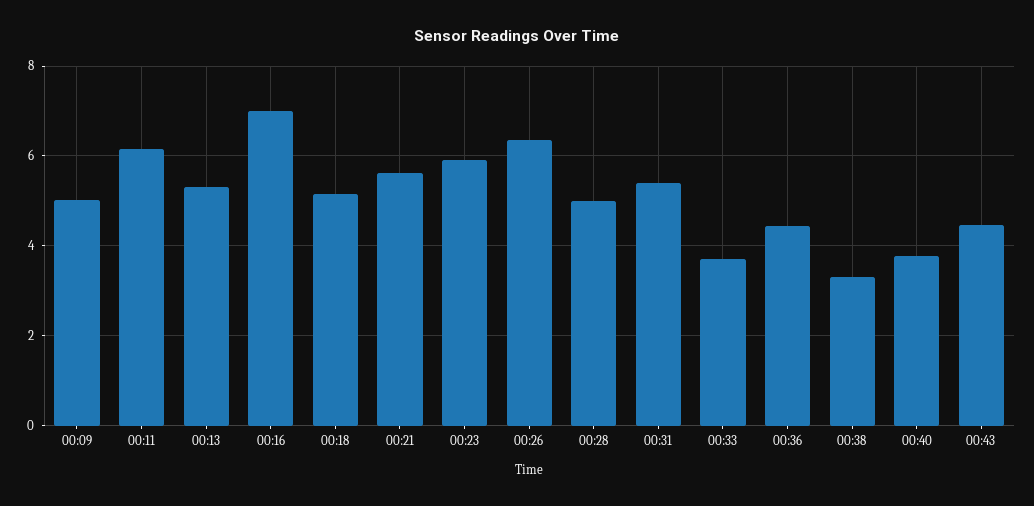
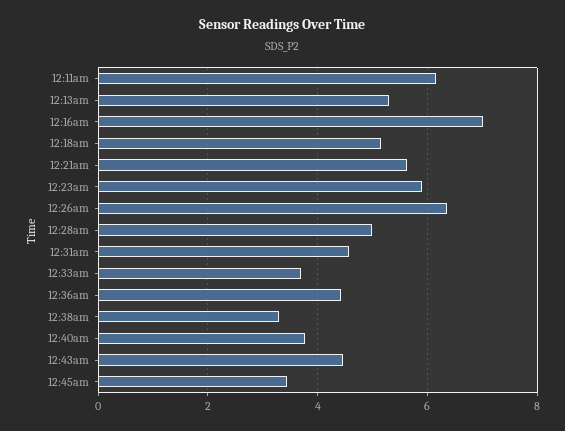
00:09: 5 -> none
00:31: 5.4 -> 4.6
12:45am: none -> 3.4

